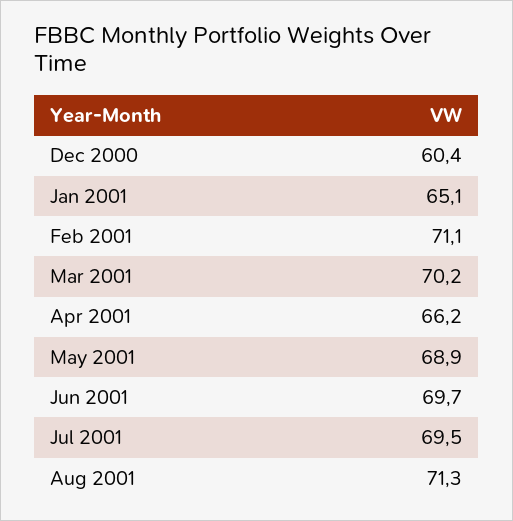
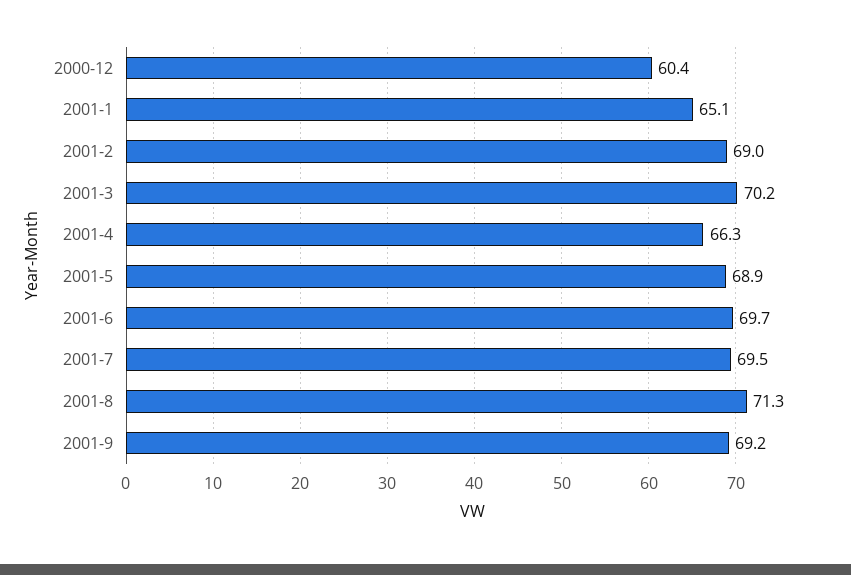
Feb 2001: 71.1 -> 69
Apr 2001: 66.2 -> 66.3
2001-9: none -> 69.2

